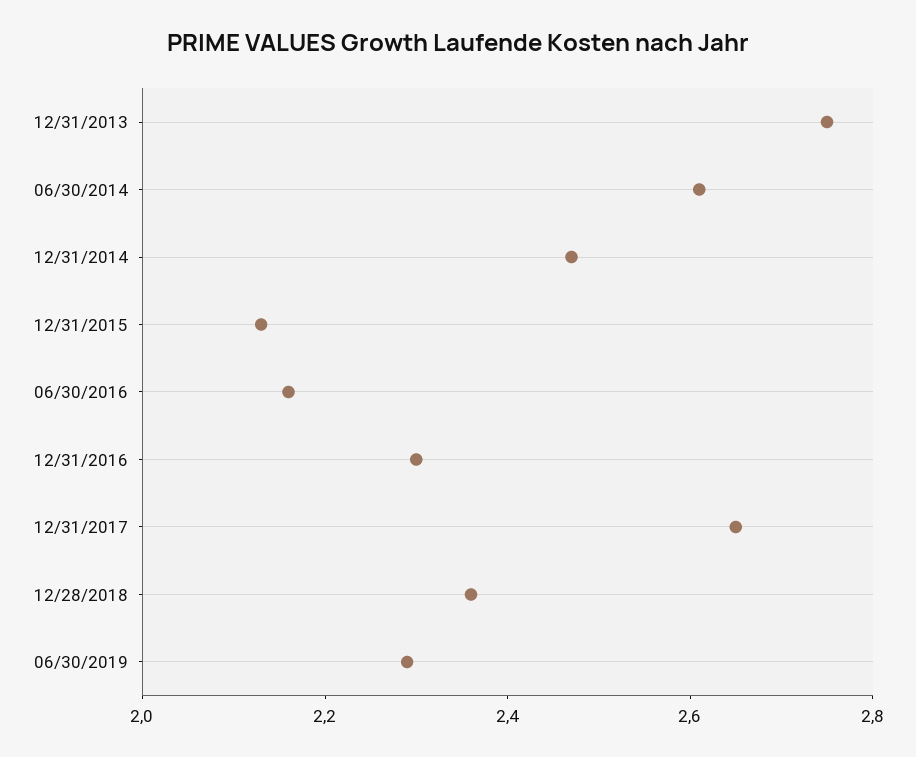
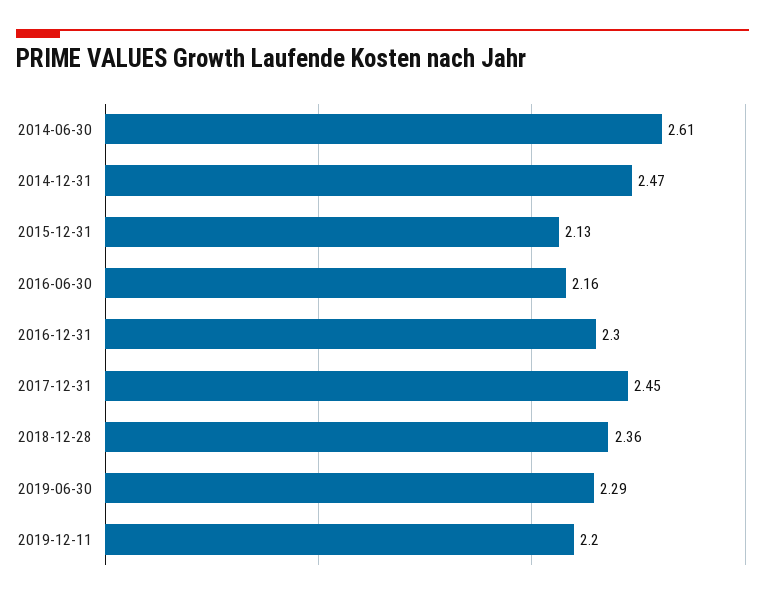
12/31/2013: 2.75 -> none
12/31/2017: 2.65 -> 2.45
2019-12-11: none -> 2.2

